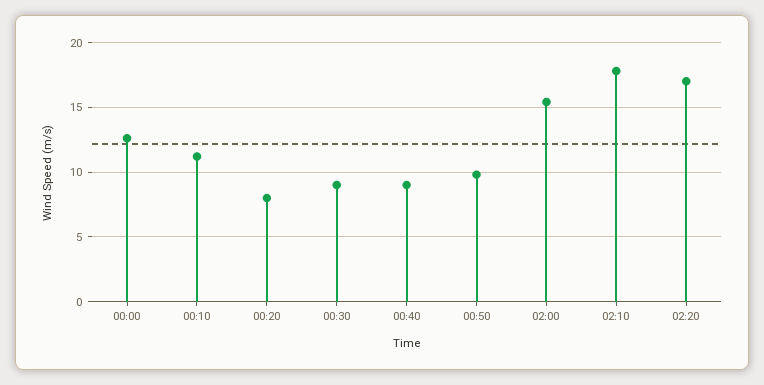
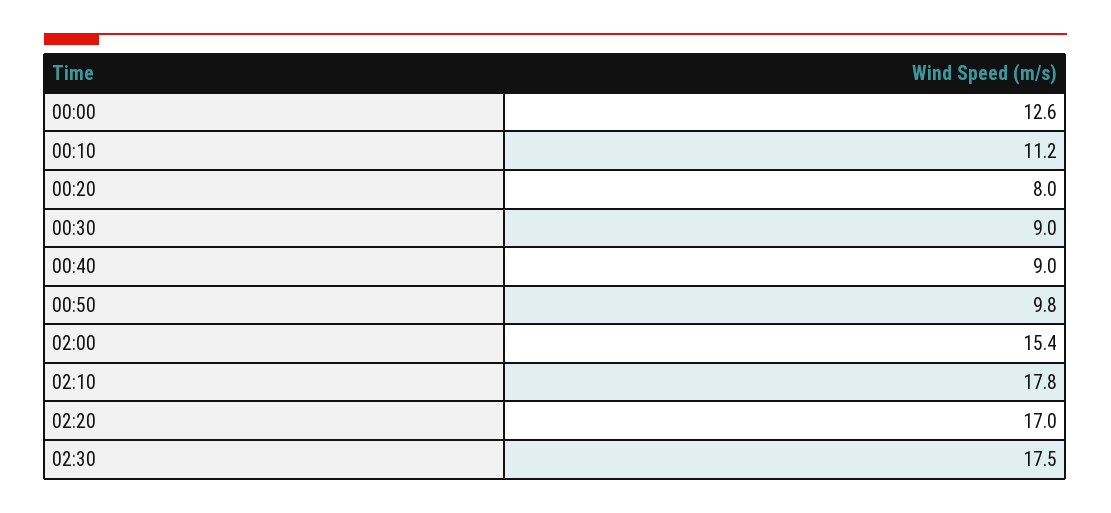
02:30: none -> 17.5

